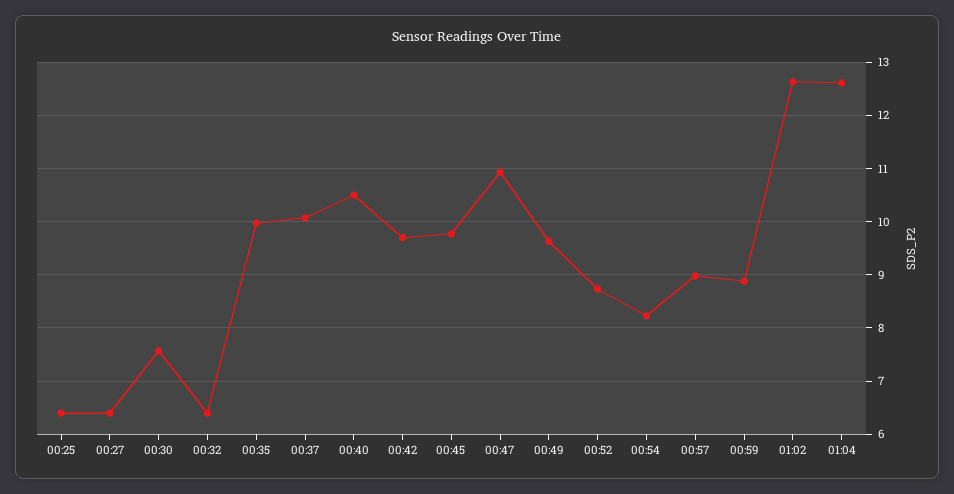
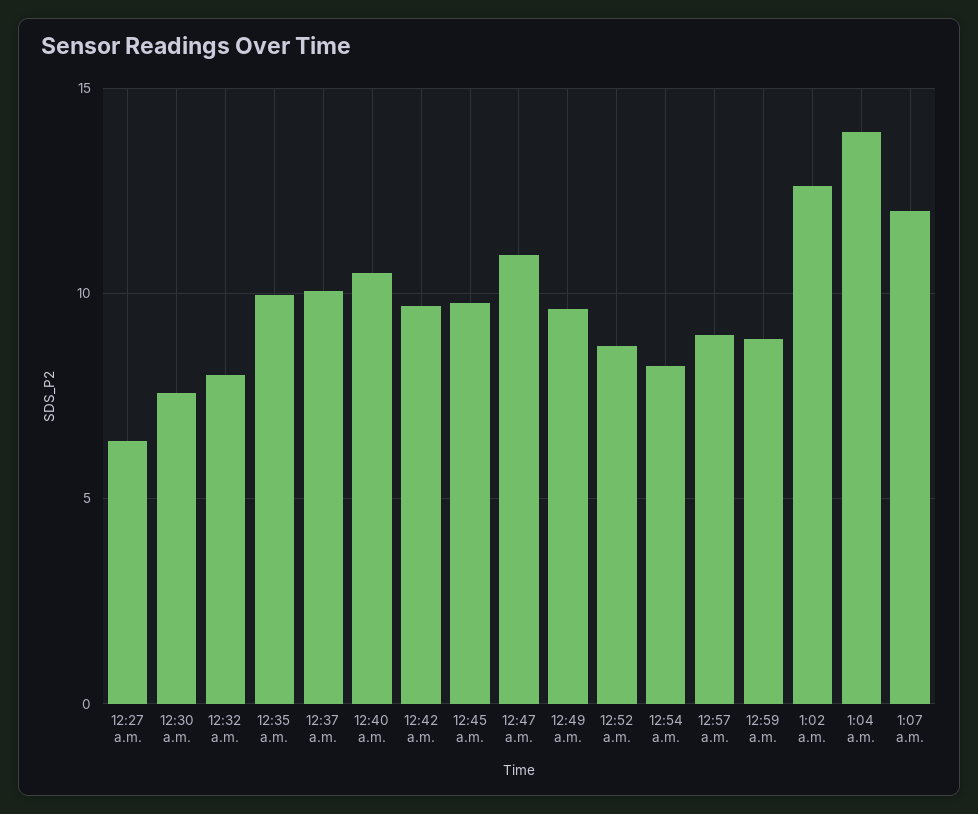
00:25: 6.4 -> none
00:32: 6.4 -> 8
01:04: 12.6 -> 14
1:07 a.m.: none -> 12

